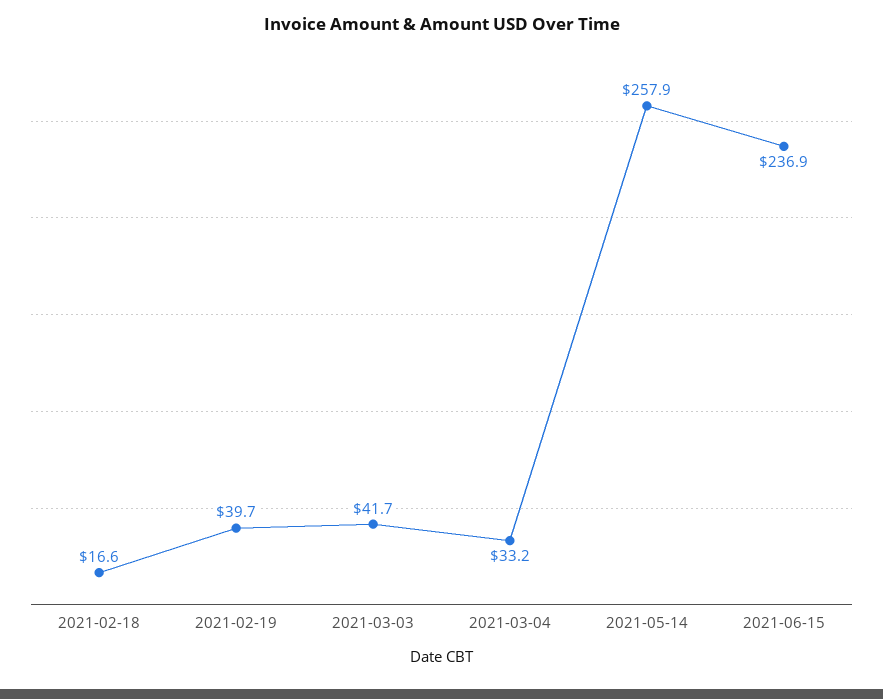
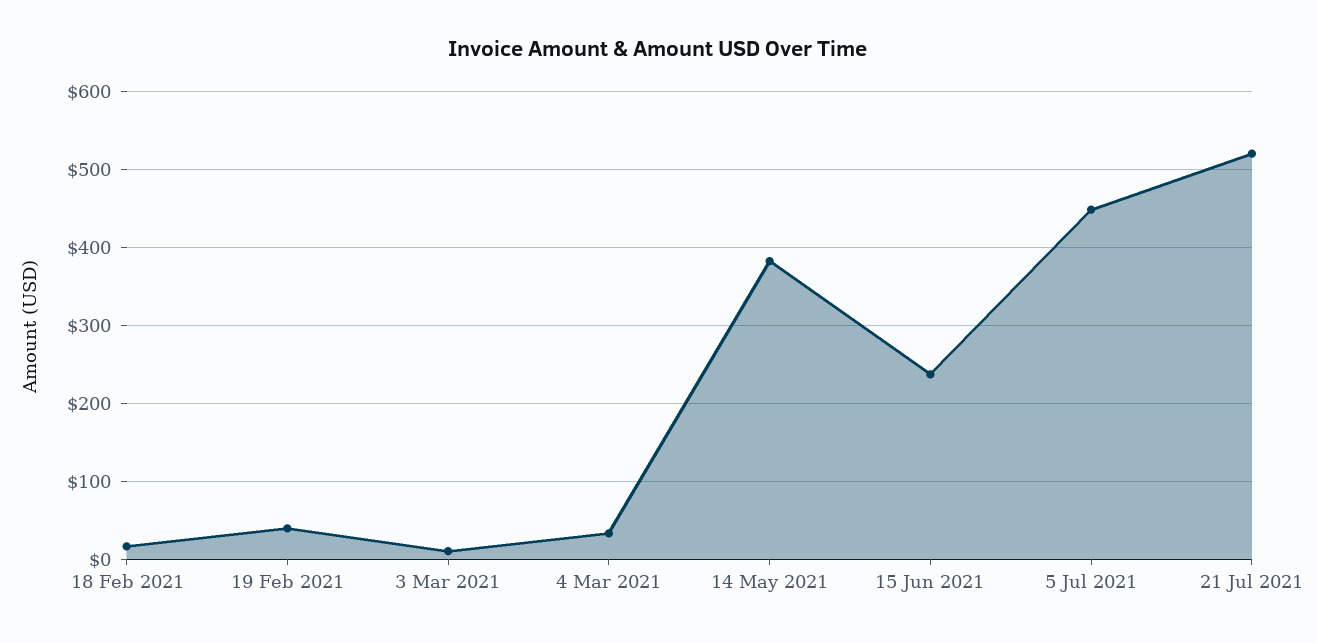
2021-03-03: 41.7 -> 10
2021-05-14: 257.9 -> 380
5 Jul 2021: none -> 450
21 Jul 2021: none -> 520

